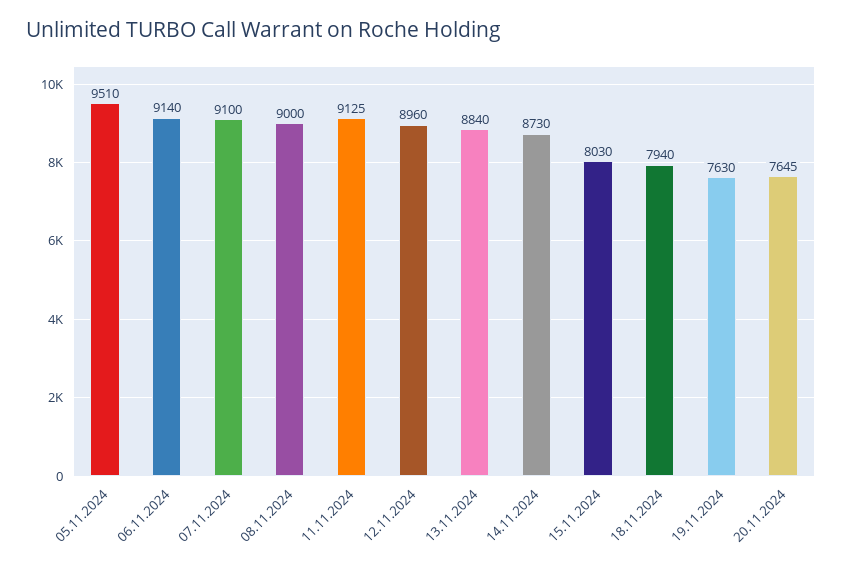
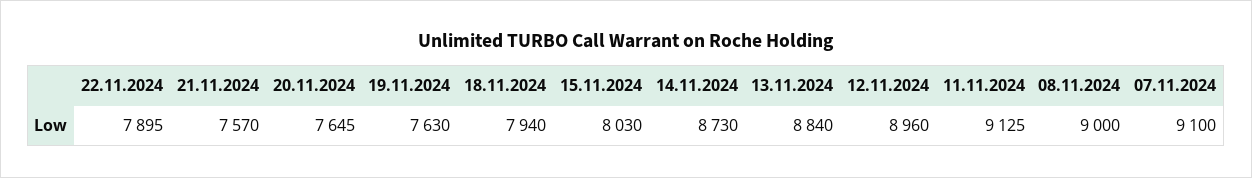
05.11.2024: 9510 -> none
06.11.2024: 9140 -> none
22.11.2024: none -> 7895
21.11.2024: none -> 7570

